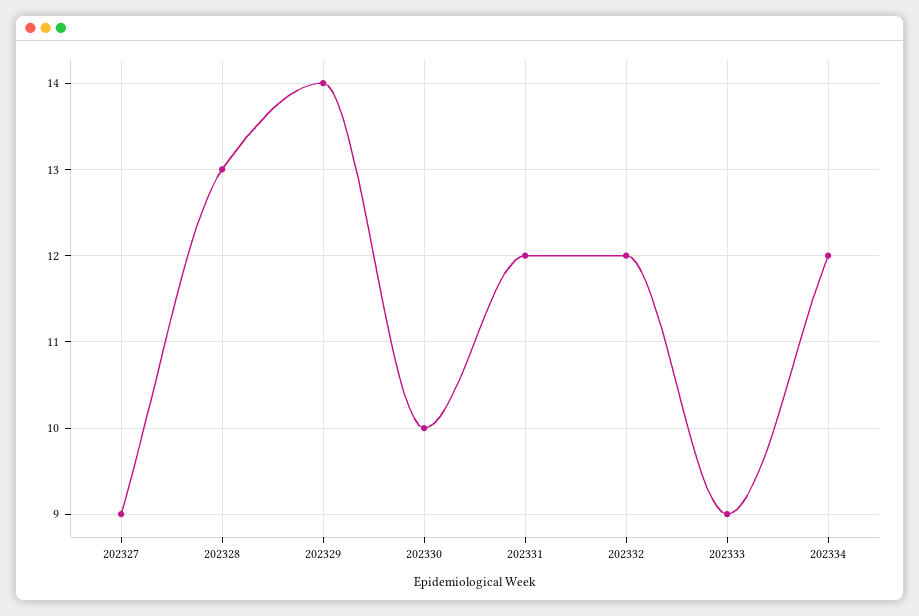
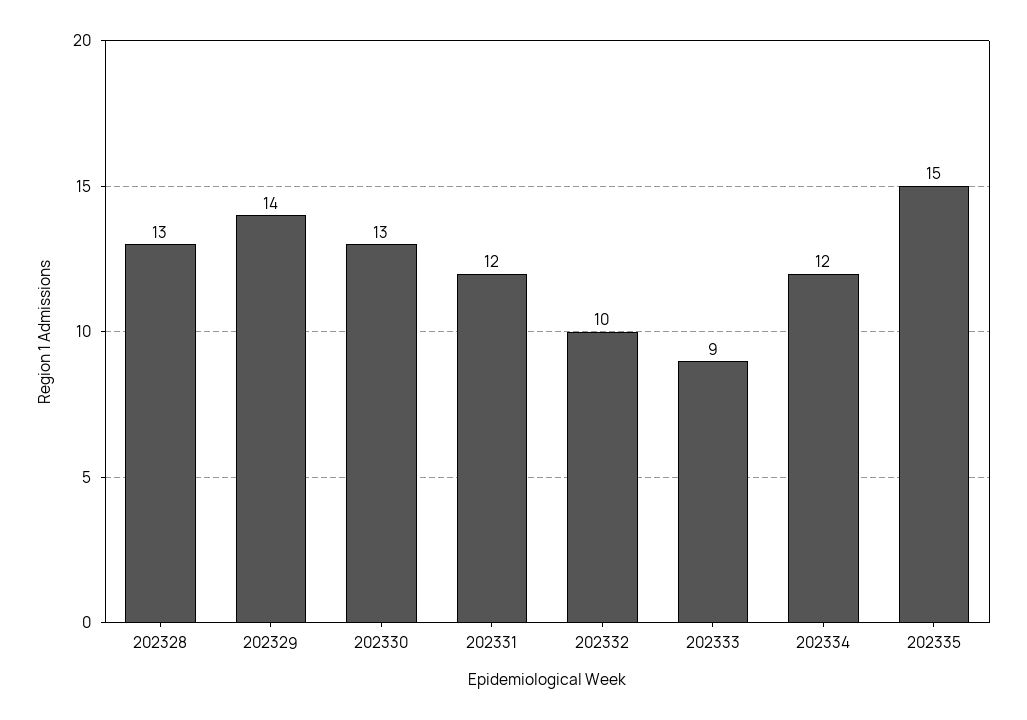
202327: 9 -> none
202330: 10 -> 13
202332: 12 -> 10
202335: none -> 15

